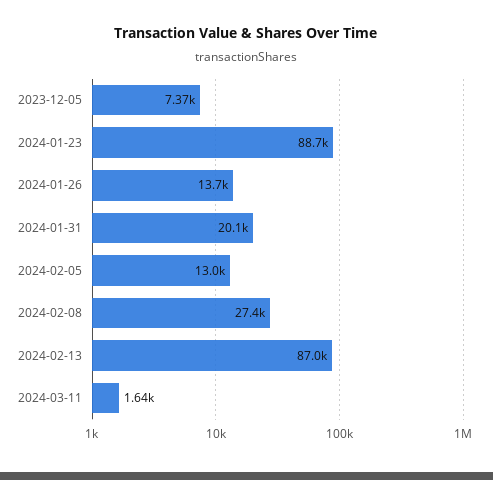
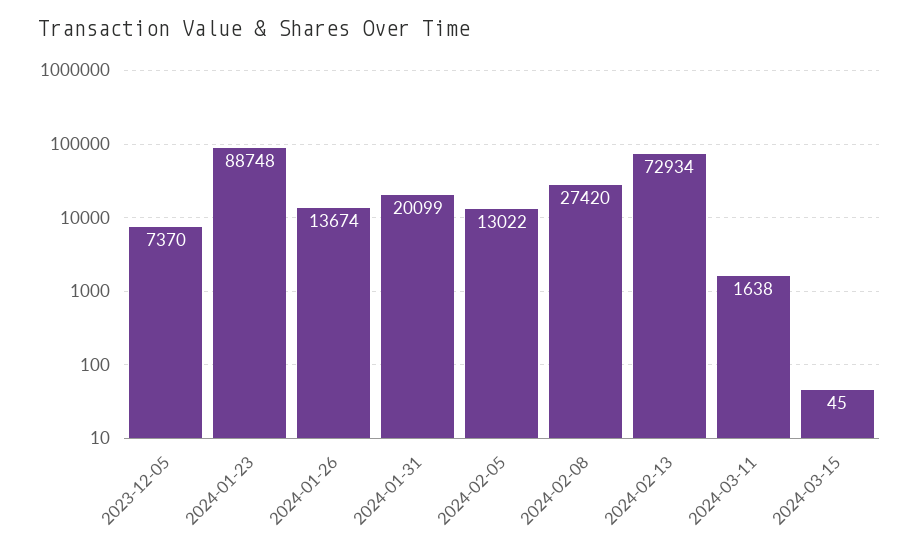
2024-02-13: 87000 -> 72934
2024-03-15: none -> 45

